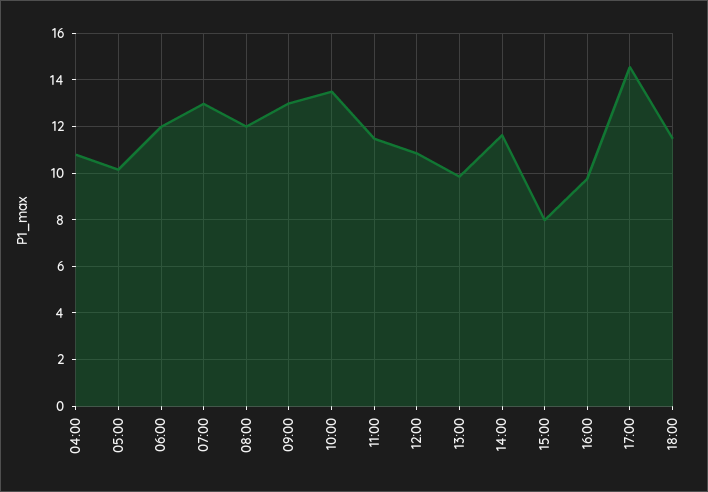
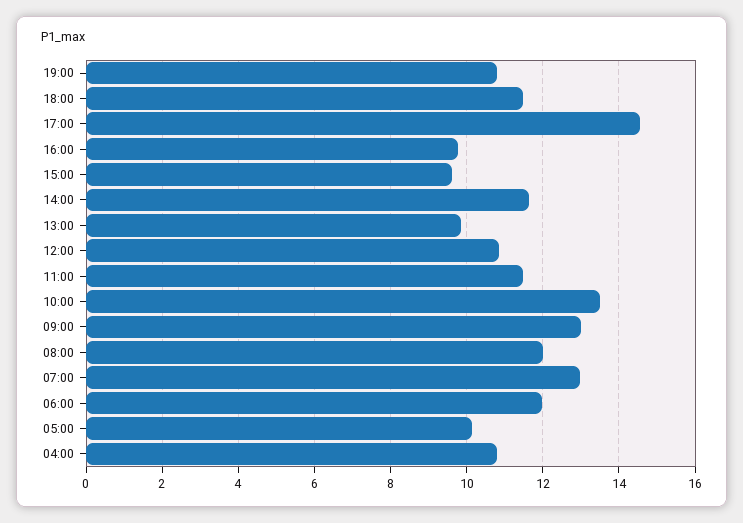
15:00: 8 -> 9.6
19:00: none -> 10.8

